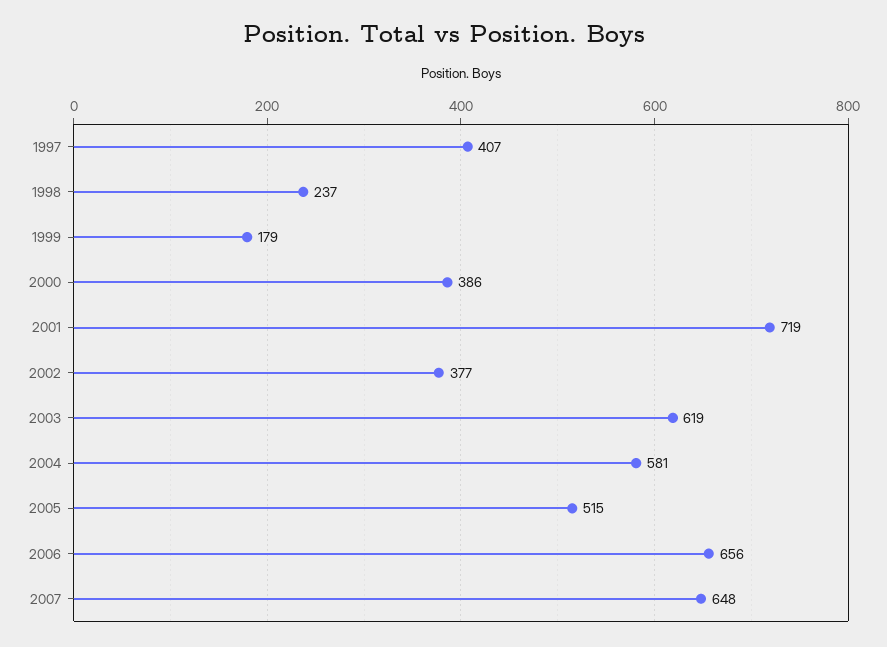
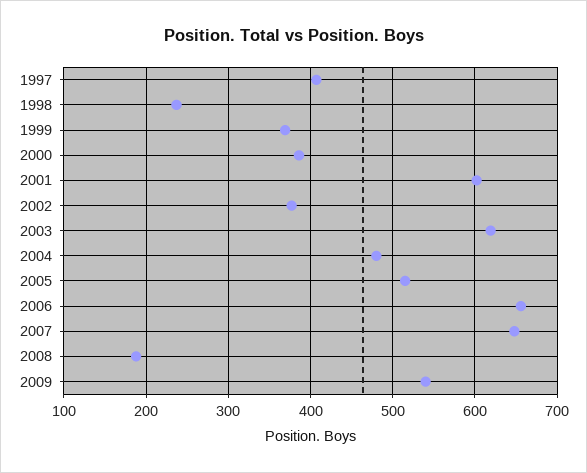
1999: 179 -> 370
2001: 719 -> 600
2004: 581 -> 480
2008: none -> 190
2009: none -> 540

